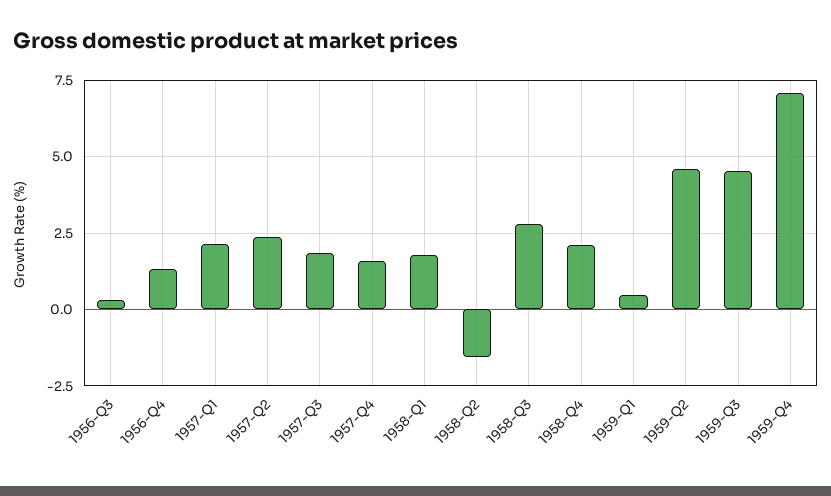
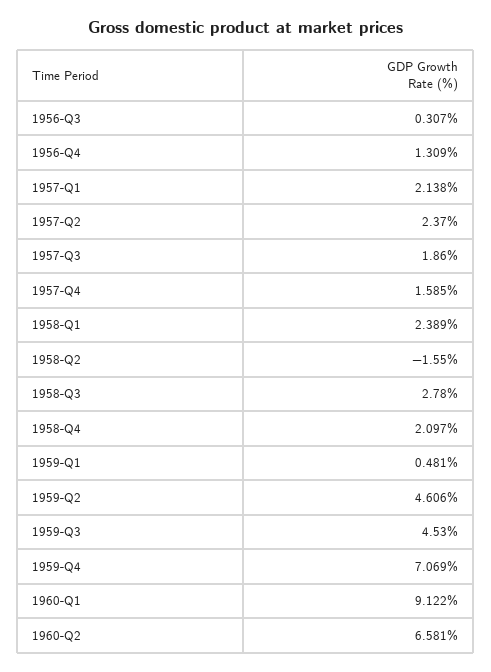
1958-Q1: 1.75 -> 2.389
1960-Q1: none -> 9.122
1960-Q2: none -> 6.581

